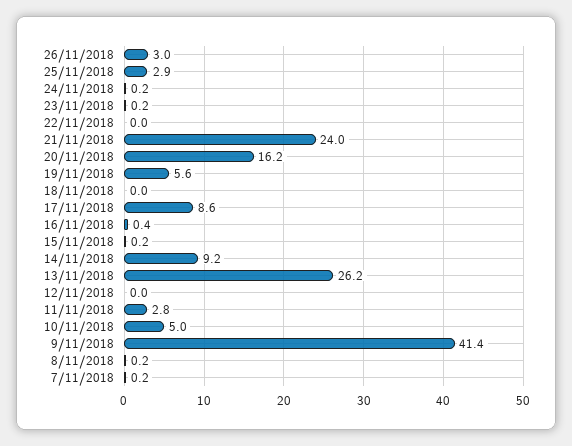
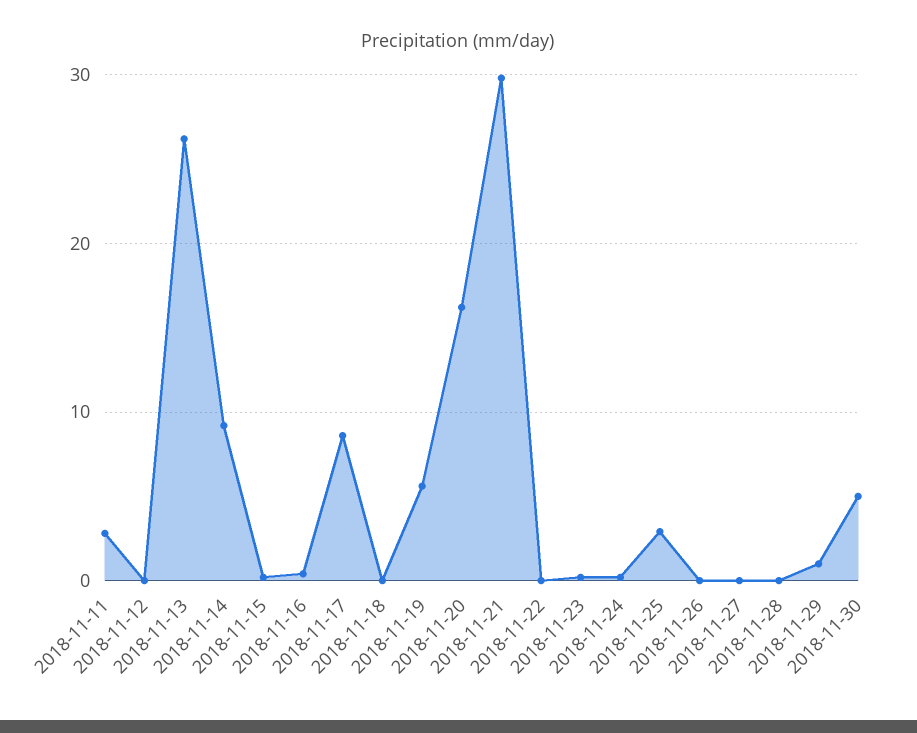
26/11/2018: 3 -> 0
21/11/2018: 24 -> 30
10/11/2018: 5 -> none
9/11/2018: 41.4 -> none
8/11/2018: 0.2 -> none
7/11/2018: 0.2 -> none
2018-11-27: none -> 0
2018-11-28: none -> 0
2018-11-29: none -> 1
2018-11-30: none -> 5

